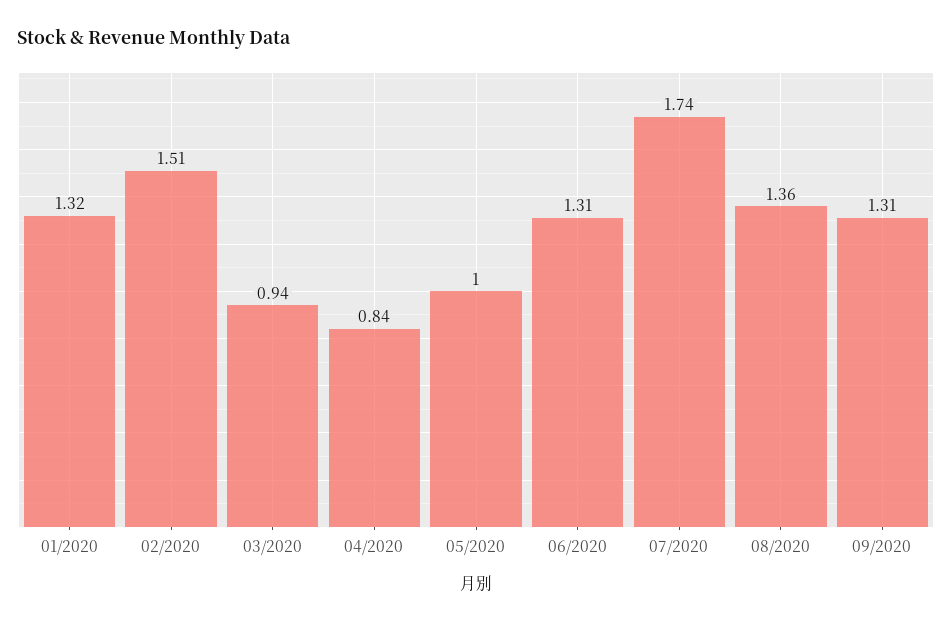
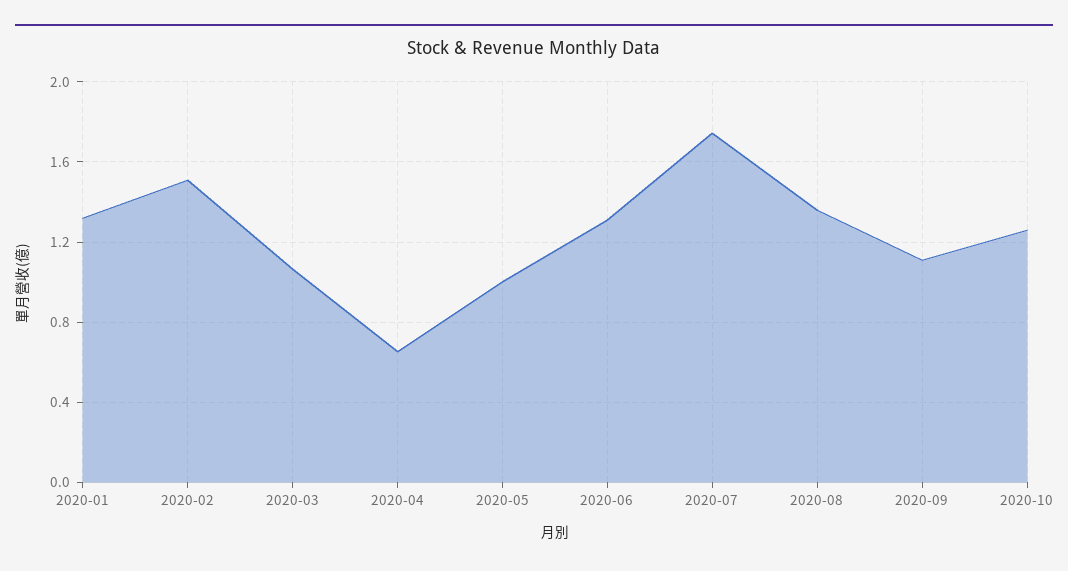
03/2020: 0.94 -> 1.05
04/2020: 0.84 -> 0.65
09/2020: 1.31 -> 1.1
2020-10: none -> 1.25

